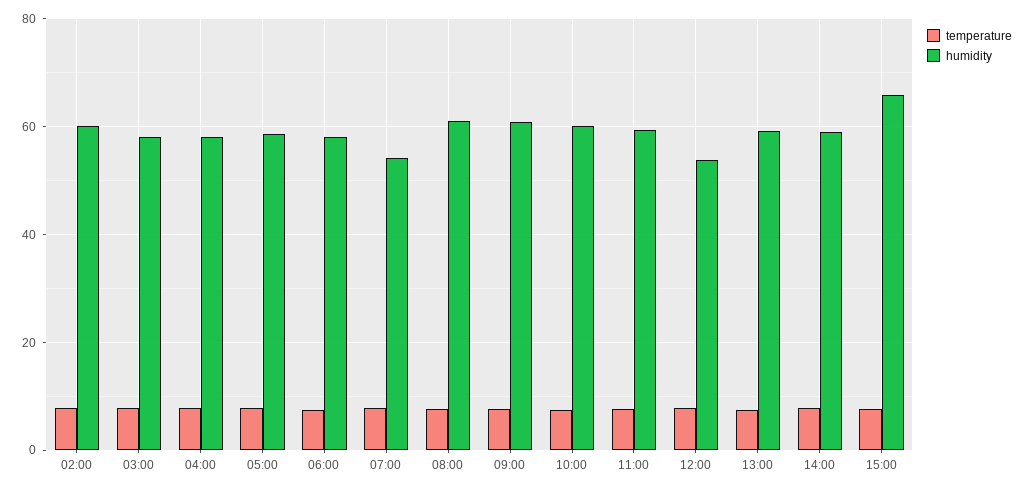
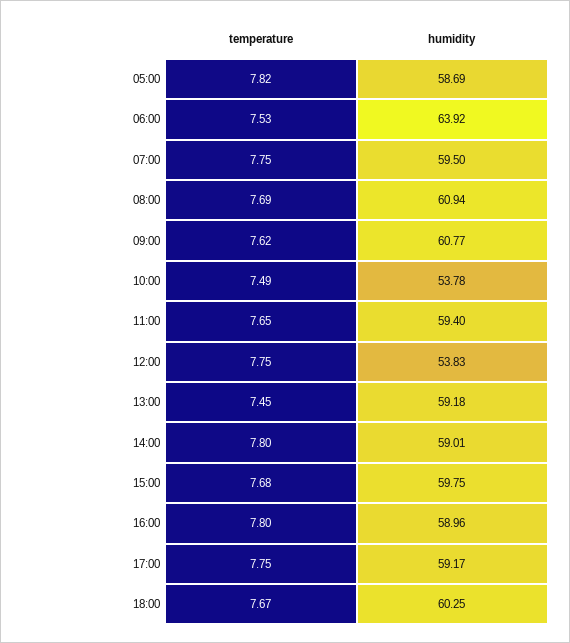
temperature, 02:00: 8 -> none
humidity, 02:00: 60 -> none
temperature, 03:00: 8 -> none
humidity, 03:00: 58 -> none
temperature, 04:00: 8 -> none
humidity, 04:00: 58 -> none
humidity, 06:00: 58 -> 63.92
humidity, 07:00: 54 -> 59.5
humidity, 10:00: 60 -> 53.78
humidity, 15:00: 66 -> 59.75
temperature, 16:00: none -> 7.8
humidity, 16:00: none -> 58.96
temperature, 17:00: none -> 7.75
humidity, 17:00: none -> 59.17
temperature, 18:00: none -> 7.67
humidity, 18:00: none -> 60.25

